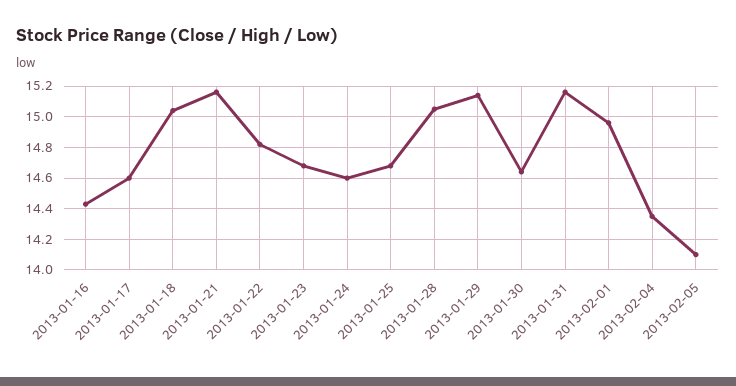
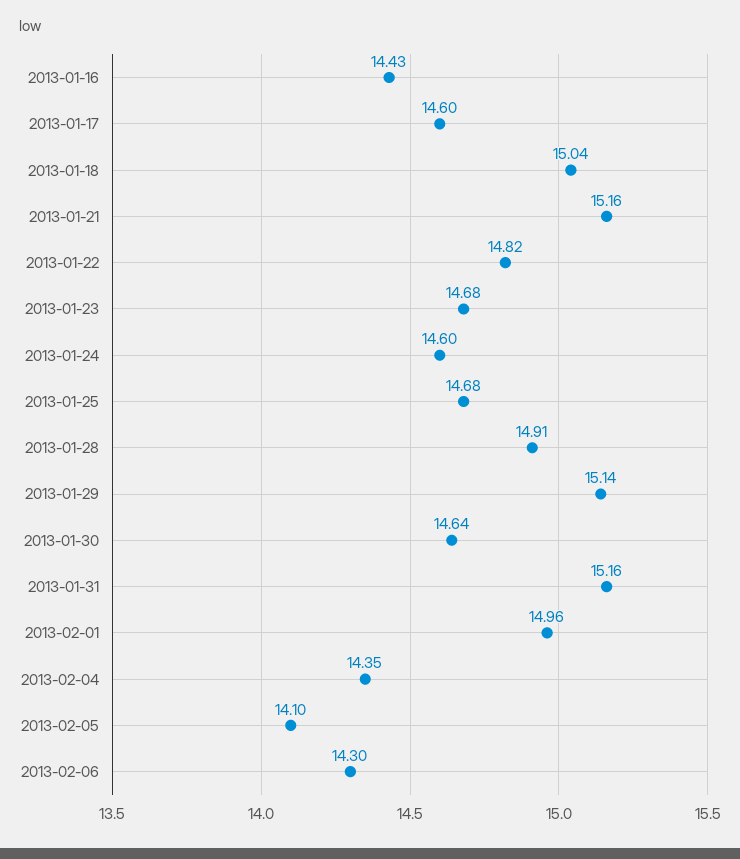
2013-01-28: 15.05 -> 14.91
2013-02-06: none -> 14.3

